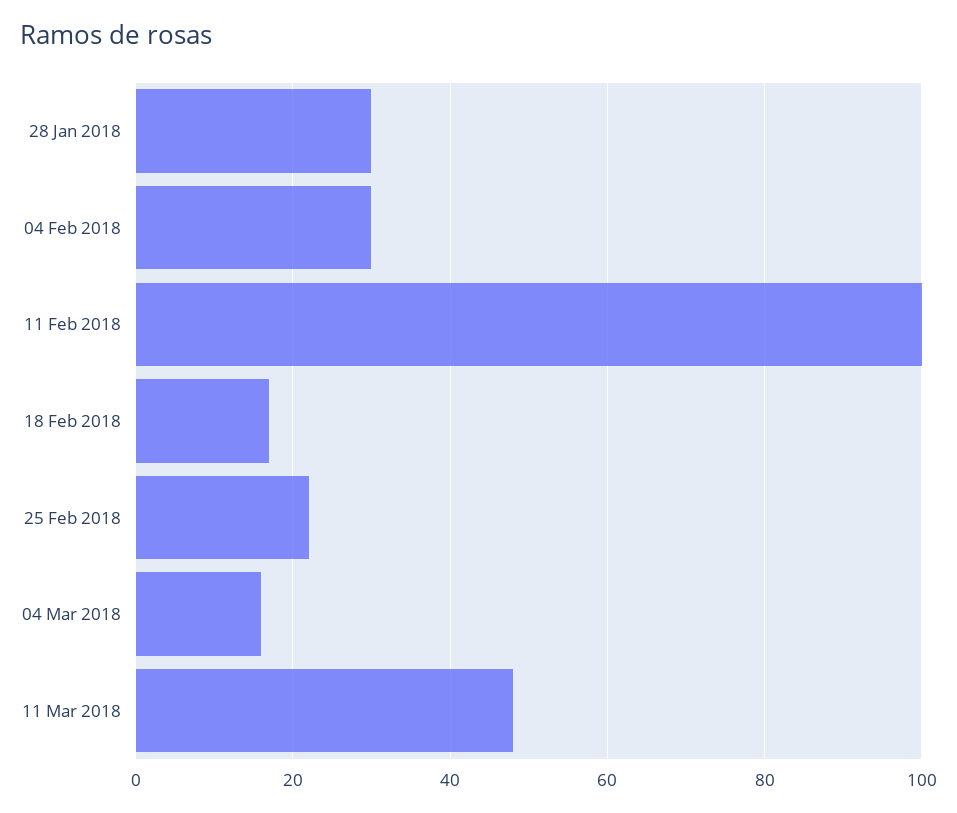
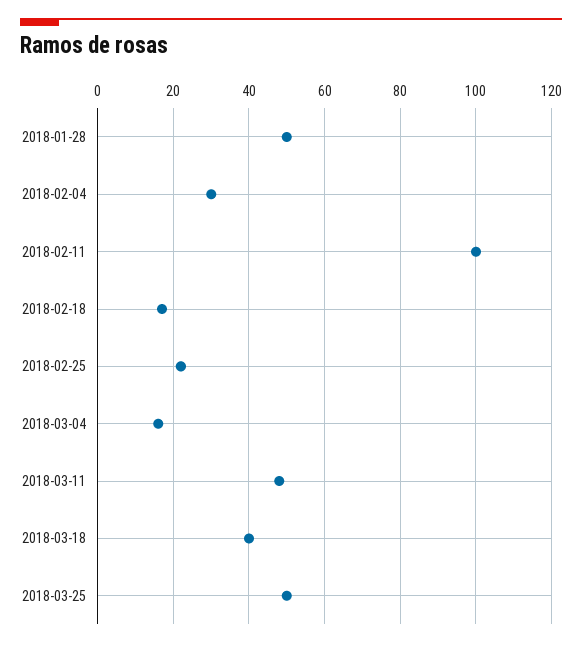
28 Jan 2018: 30 -> 50
2018-03-18: none -> 40
2018-03-25: none -> 50

